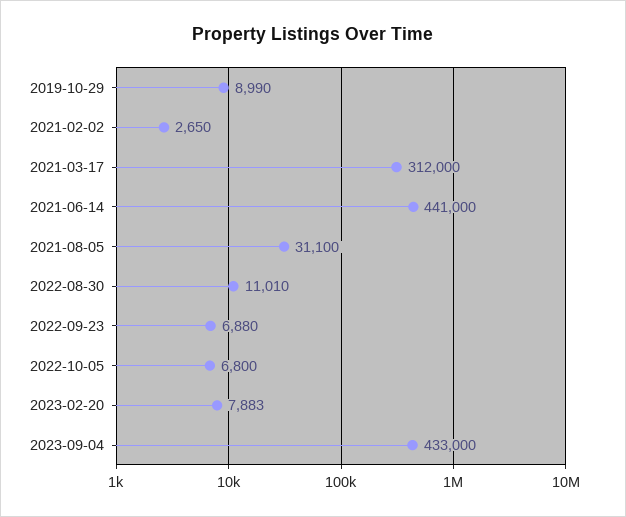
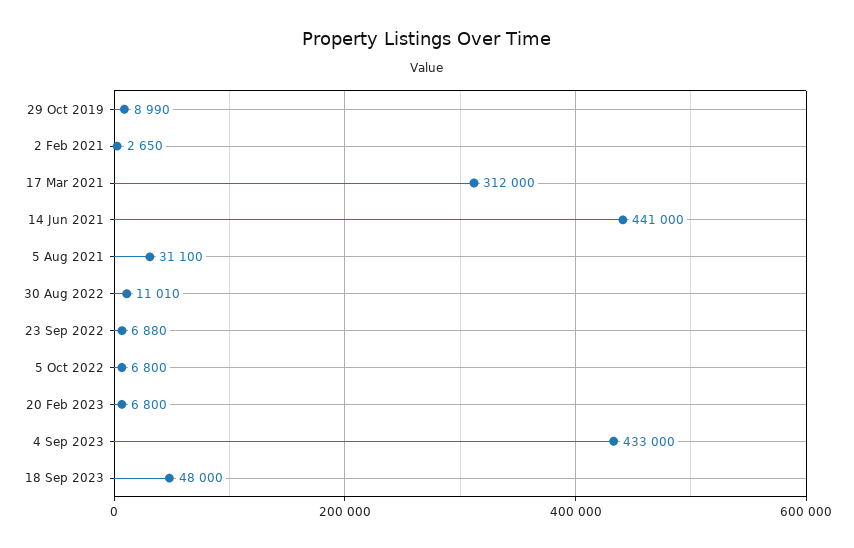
2023-02-20: 7883 -> 6800
18 Sep 2023: none -> 48000

